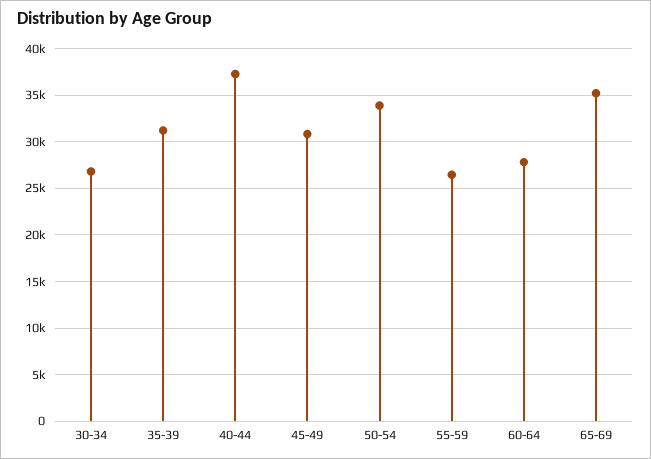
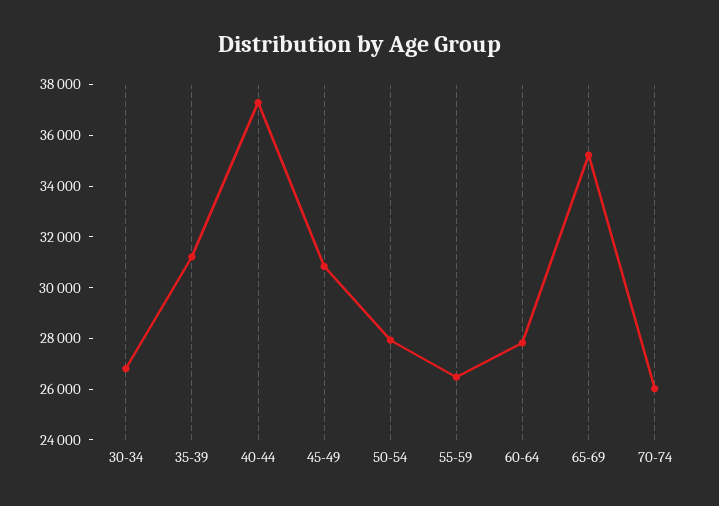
50-54: 34000 -> 28000
70-74: none -> 26000

